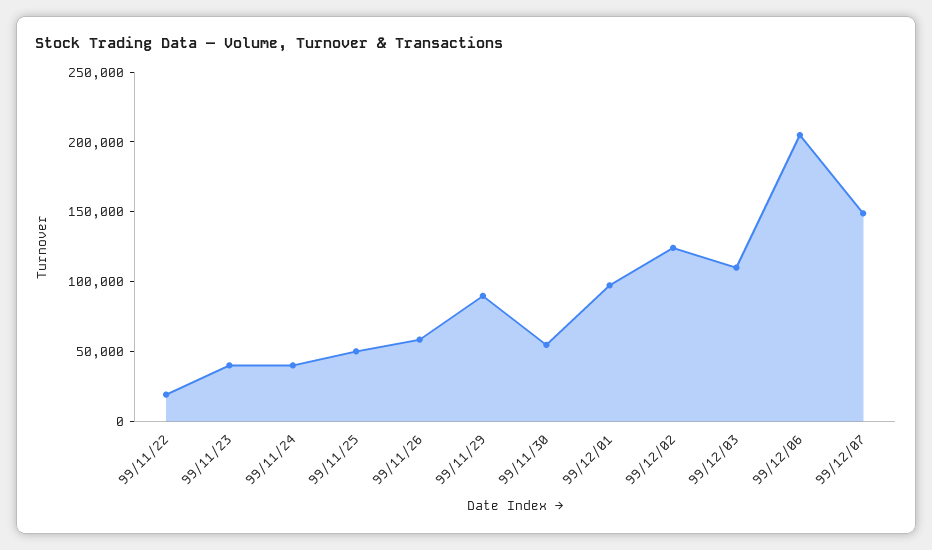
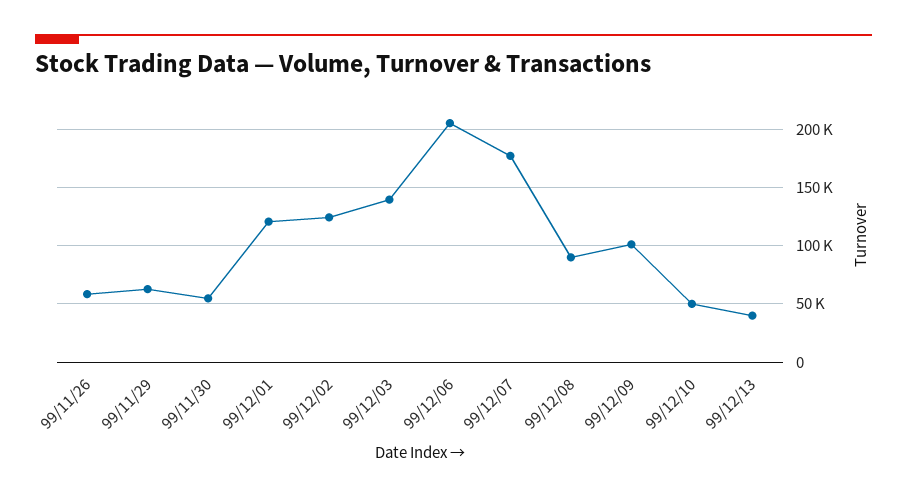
99/11/22: 20000 -> none
99/11/23: 40000 -> none
99/11/24: 40000 -> none
99/11/25: 50000 -> none
99/11/29: 90000 -> 60000
99/12/01: 100000 -> 120000
99/12/03: 110000 -> 140000
99/12/07: 150000 -> 180000
99/12/08: none -> 90000
99/12/09: none -> 100000
99/12/10: none -> 50000
99/12/13: none -> 40000

